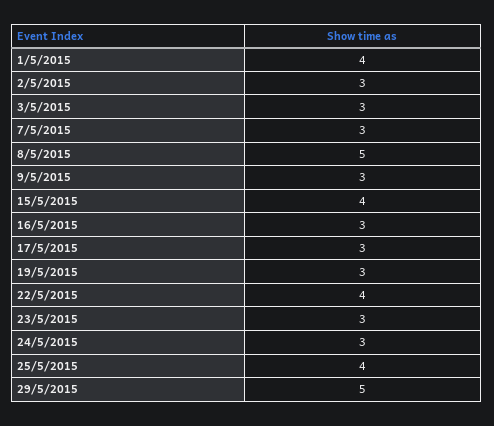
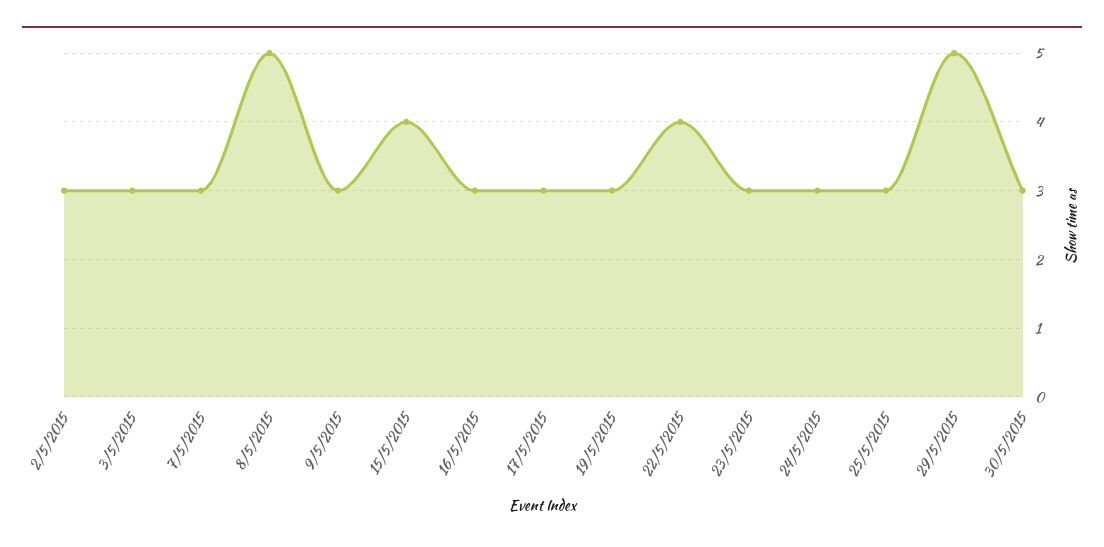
1/5/2015: 4 -> none
25/5/2015: 4 -> 3
30/5/2015: none -> 3

